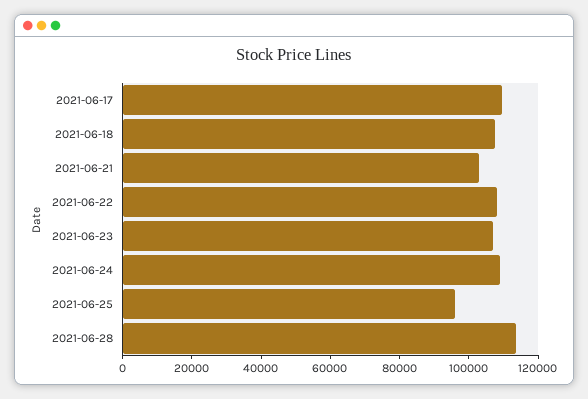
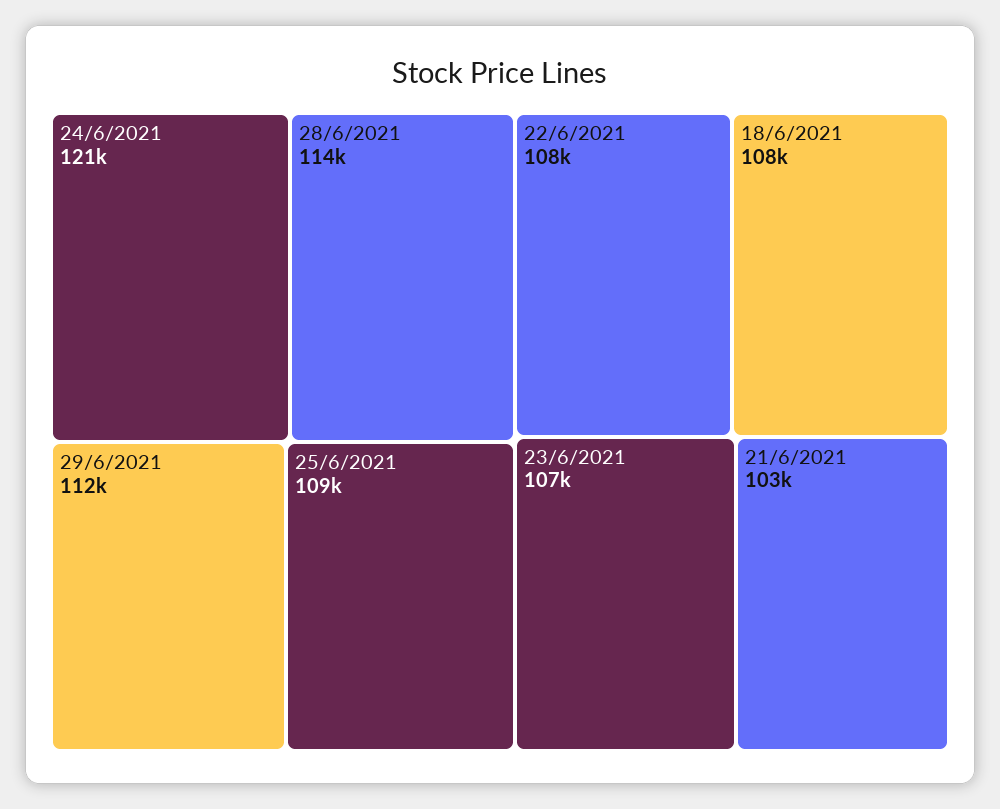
2021-06-17: 110000 -> none
2021-06-24: 110000 -> 121000
2021-06-25: 95000 -> 109000
29/6/2021: none -> 112000

